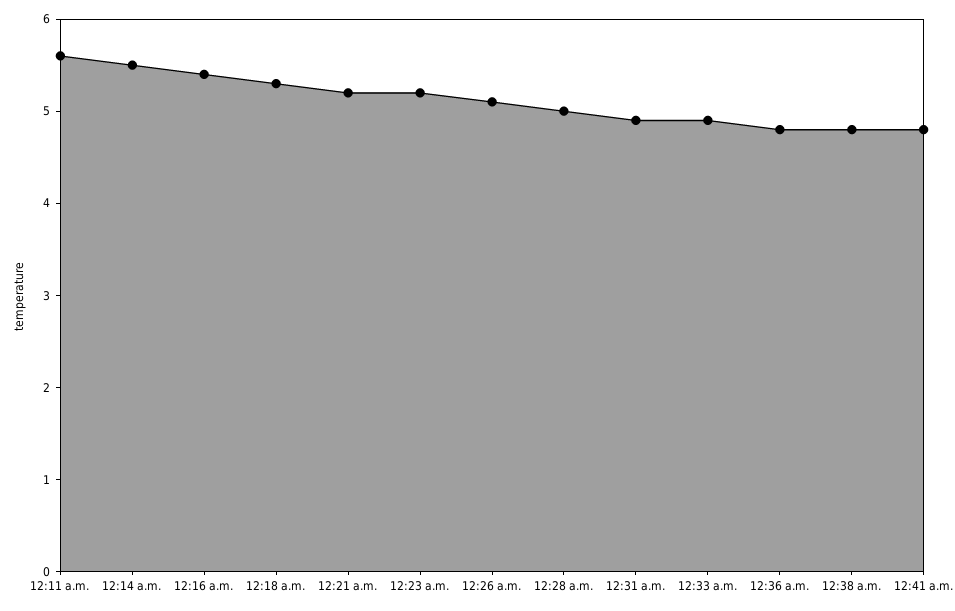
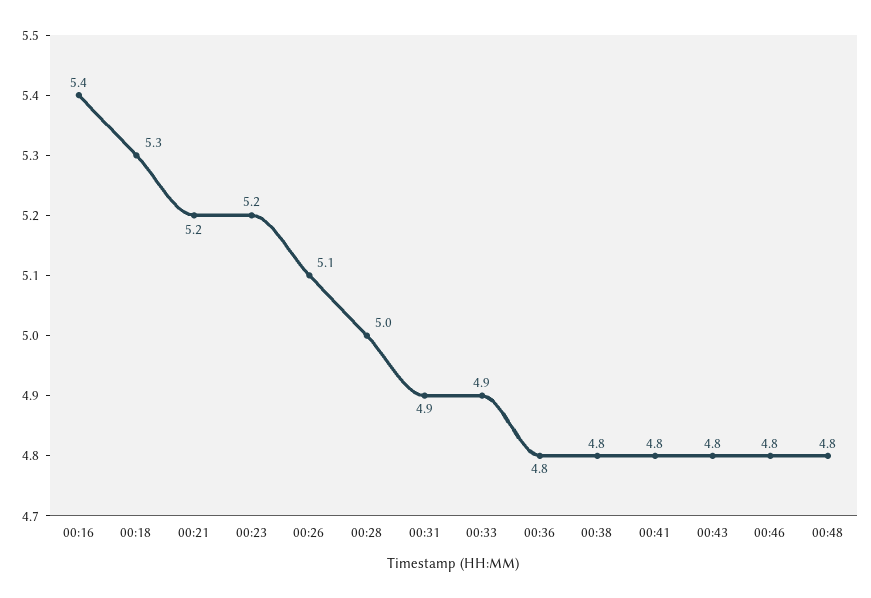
12:11 a.m.: 5.6 -> none
12:14 a.m.: 5.5 -> none
00:43: none -> 4.8
00:46: none -> 4.8
00:48: none -> 4.8

